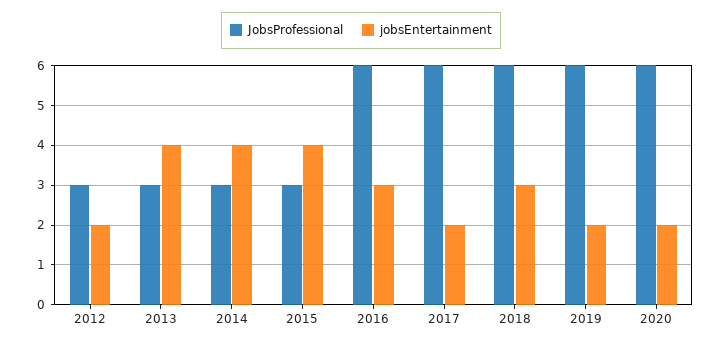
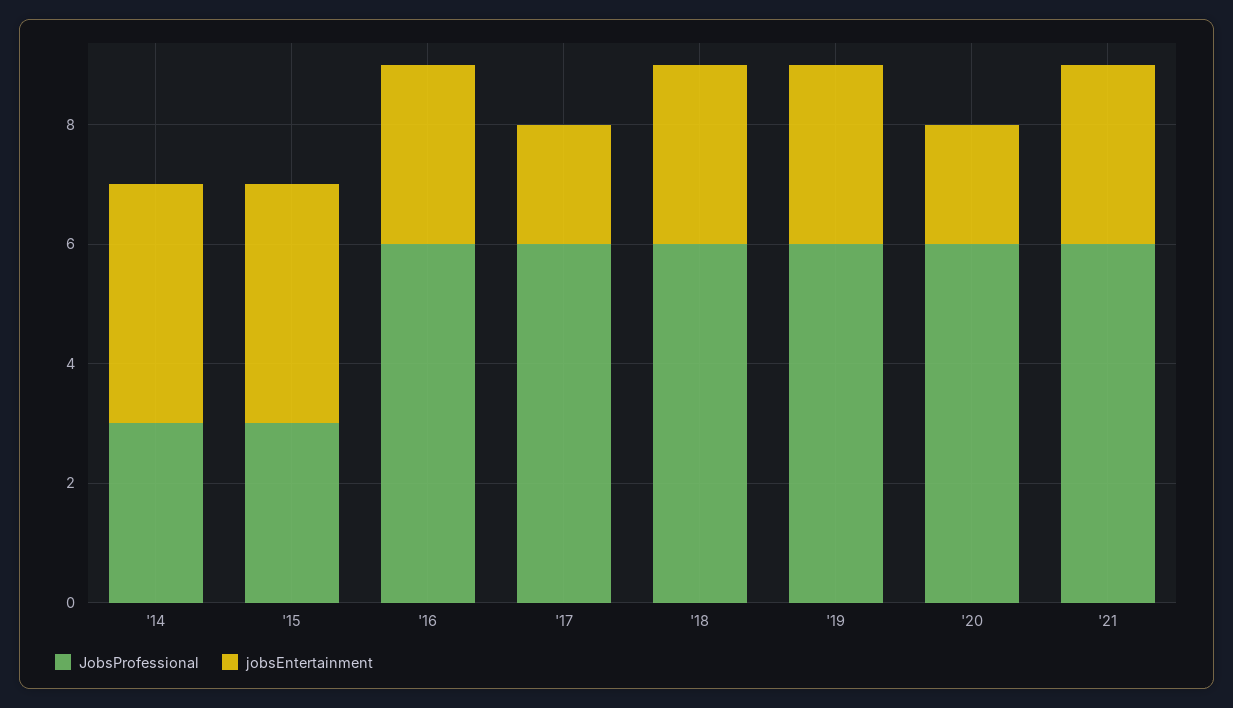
JobsProfessional, 2012: 3 -> none
jobsEntertainment, 2012: 2 -> none
JobsProfessional, 2013: 3 -> none
jobsEntertainment, 2013: 4 -> none
jobsEntertainment, 2019: 2 -> 3
JobsProfessional, '21: none -> 6
jobsEntertainment, '21: none -> 3

